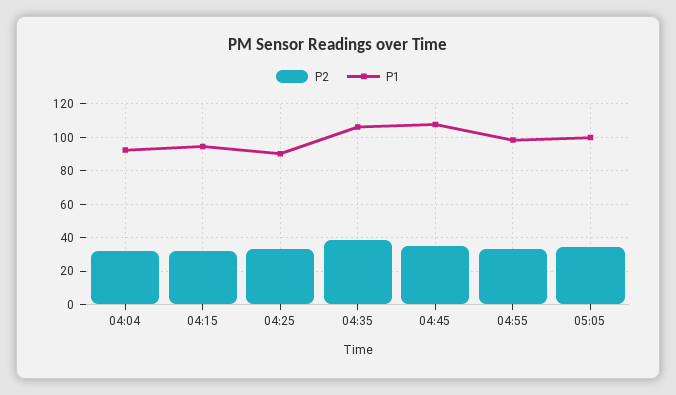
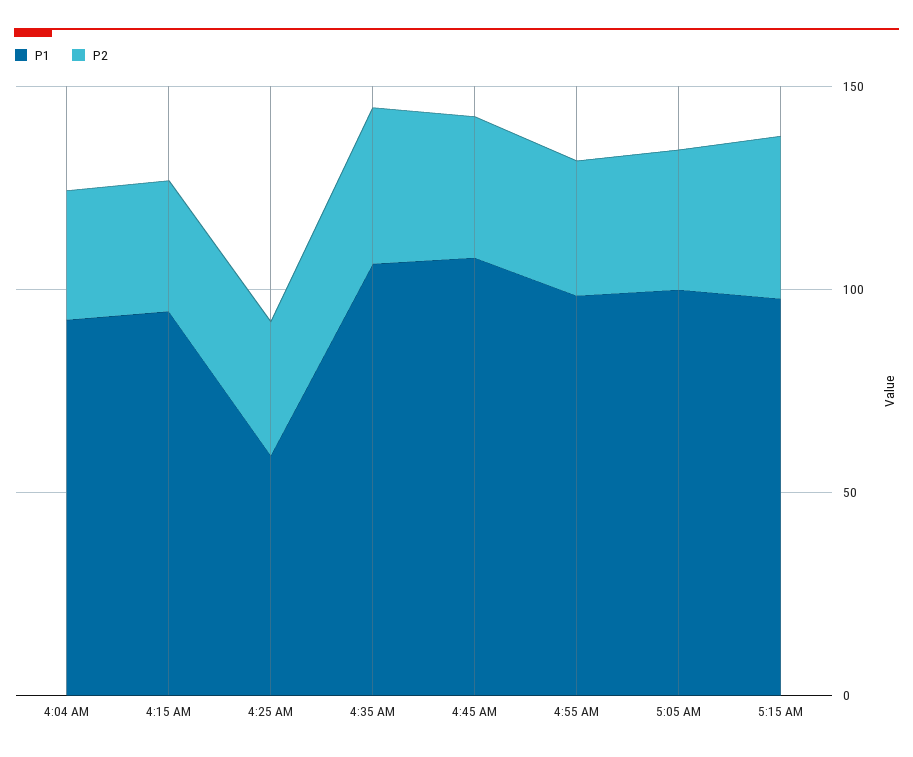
P1, 04:25: 90 -> 60
P1, 5:15 AM: none -> 100
P2, 5:15 AM: none -> 40

